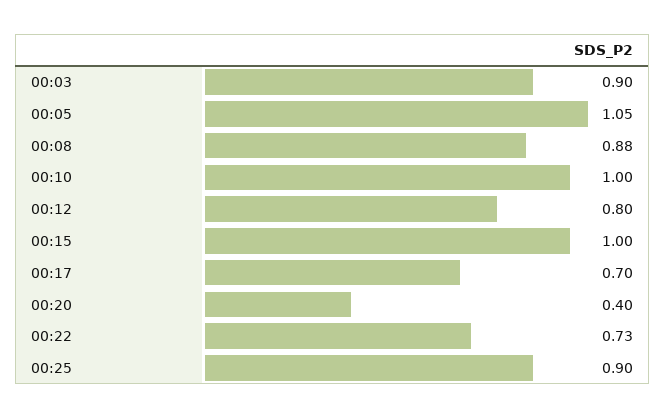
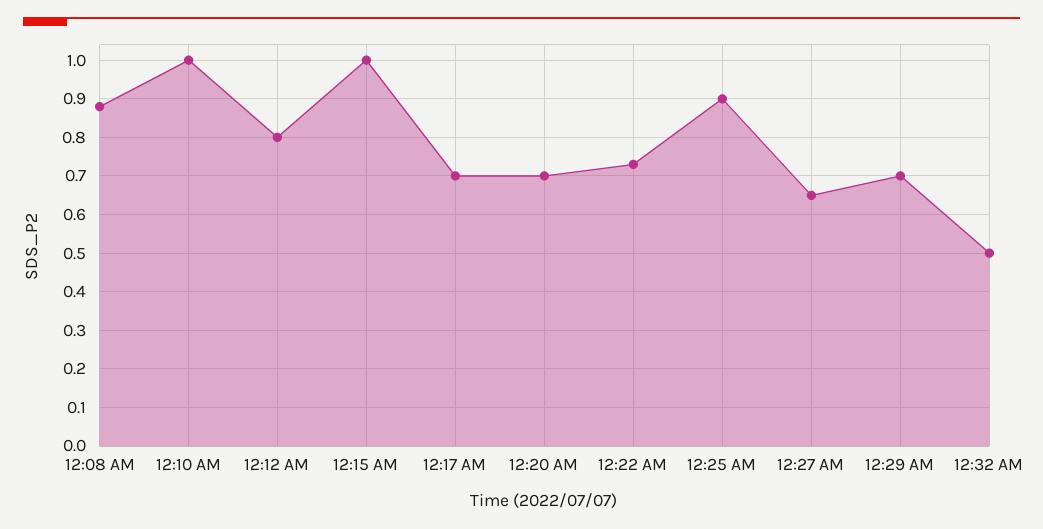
00:03: 0.9 -> none
00:05: 1.05 -> none
00:20: 0.4 -> 0.7
12:27 AM: none -> 0.65
12:29 AM: none -> 0.7
12:32 AM: none -> 0.5

